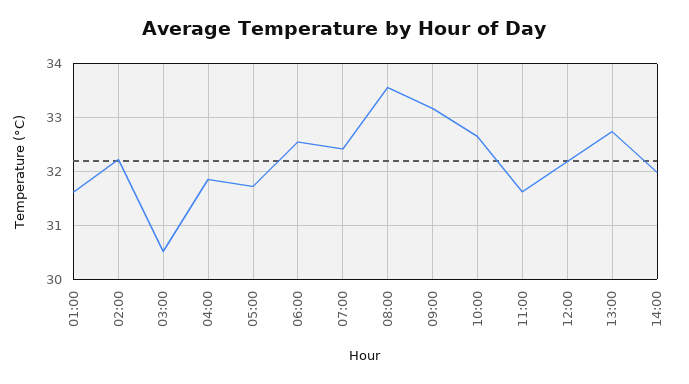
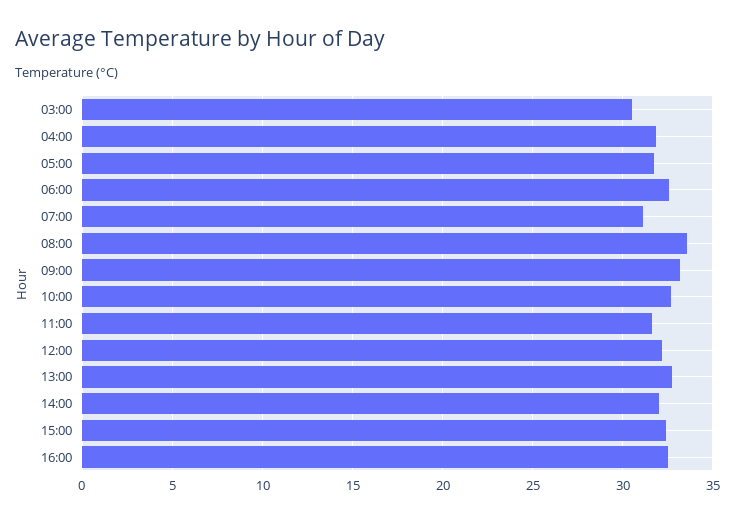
01:00: 31.6 -> none
02:00: 32.2 -> none
07:00: 32.4 -> 31
15:00: none -> 32.5
16:00: none -> 32.5

